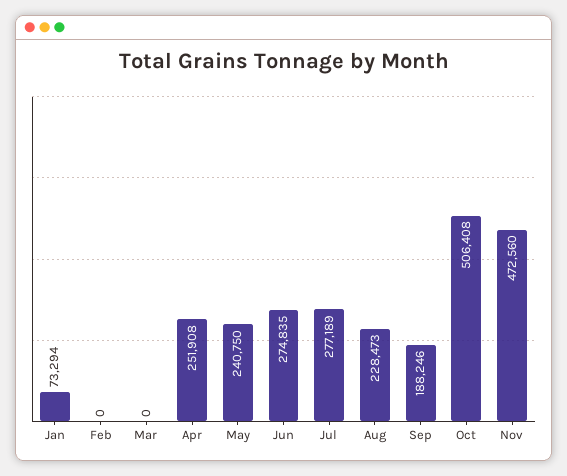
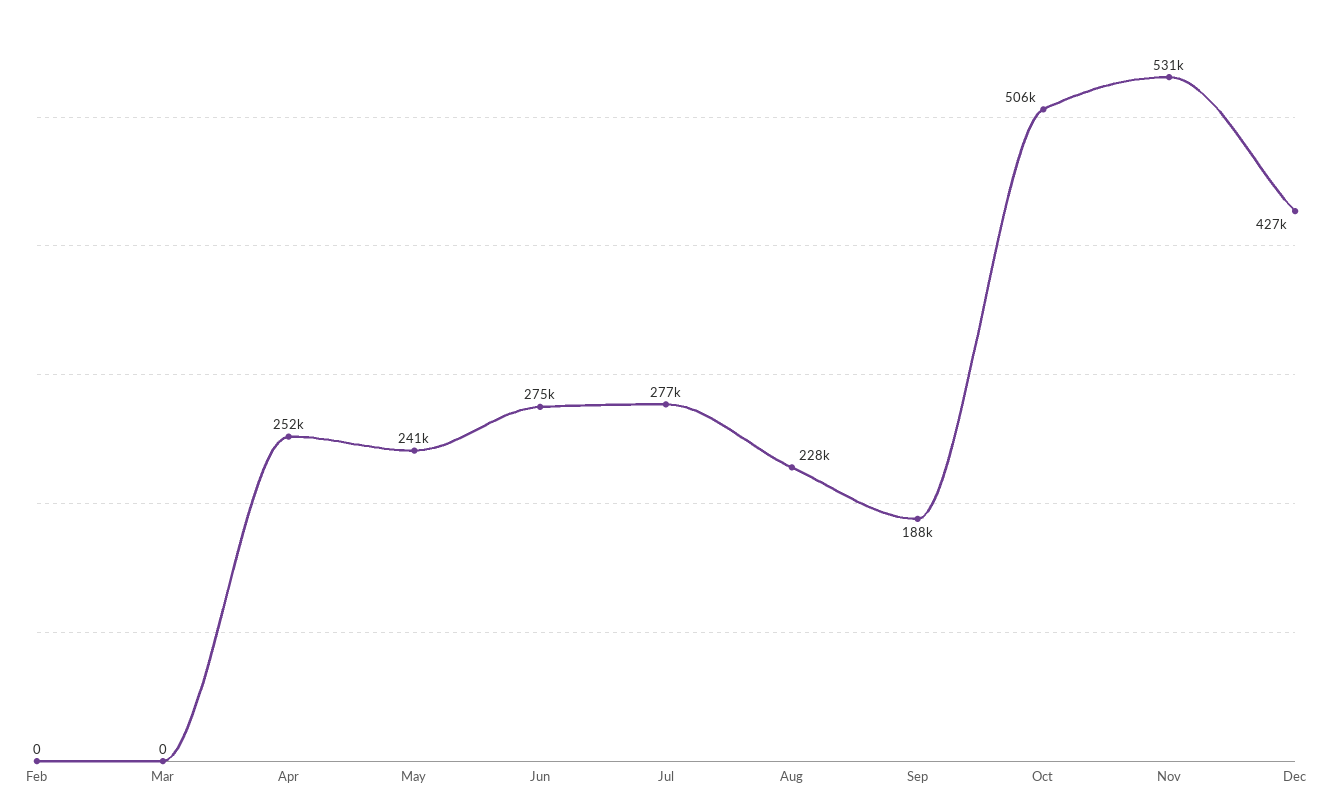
Jan: 73294 -> none
Nov: 472560 -> 531000
Dec: none -> 427000

